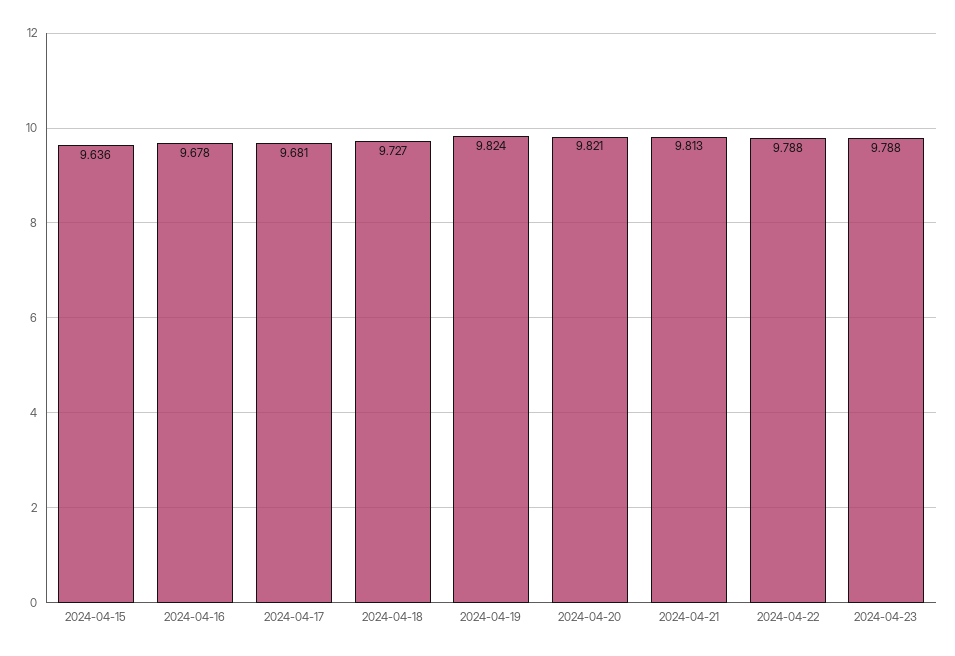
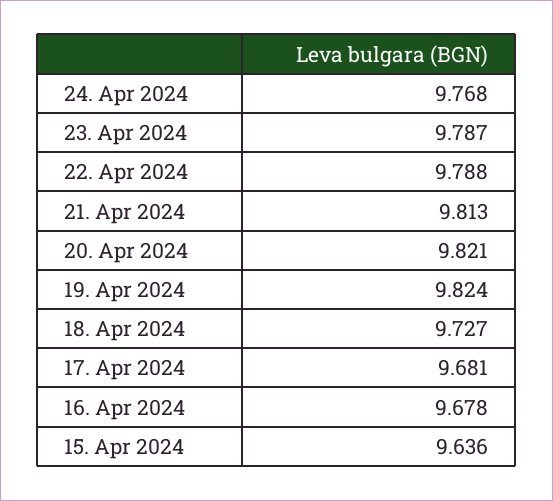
2024-04-23: 9.788 -> 9.787
24. Apr 2024: none -> 9.768

